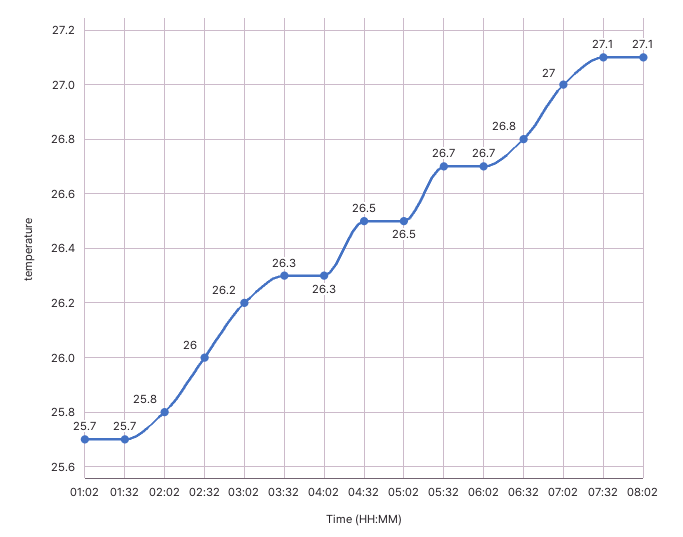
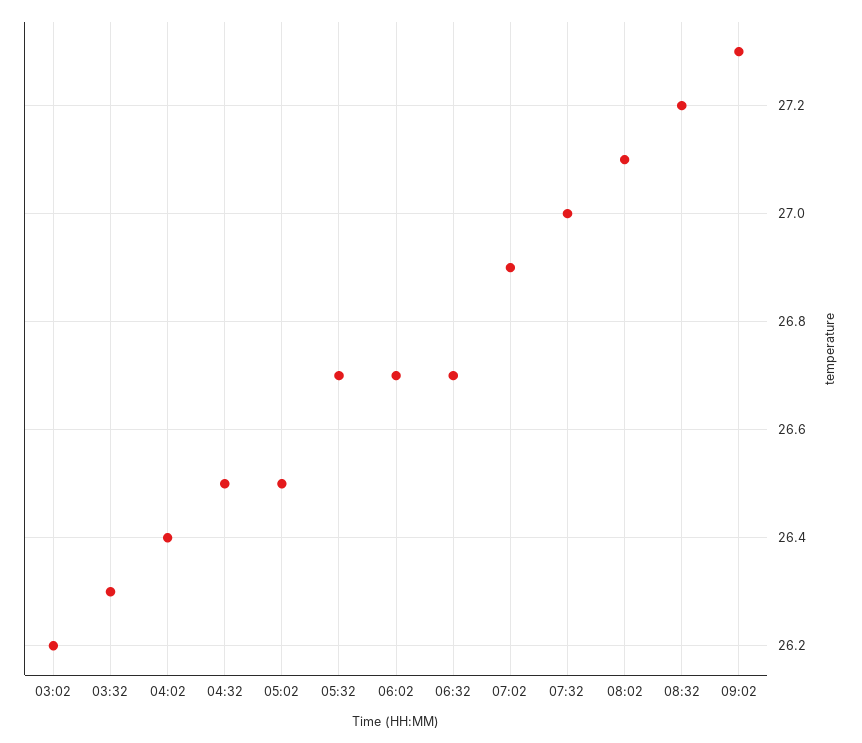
01:02: 25.7 -> none
01:32: 25.7 -> none
02:02: 25.8 -> none
02:32: 26 -> none
04:02: 26.3 -> 26.4
06:32: 26.8 -> 26.7
07:02: 27 -> 26.9
07:32: 27.1 -> 27
08:32: none -> 27.2
09:02: none -> 27.3

